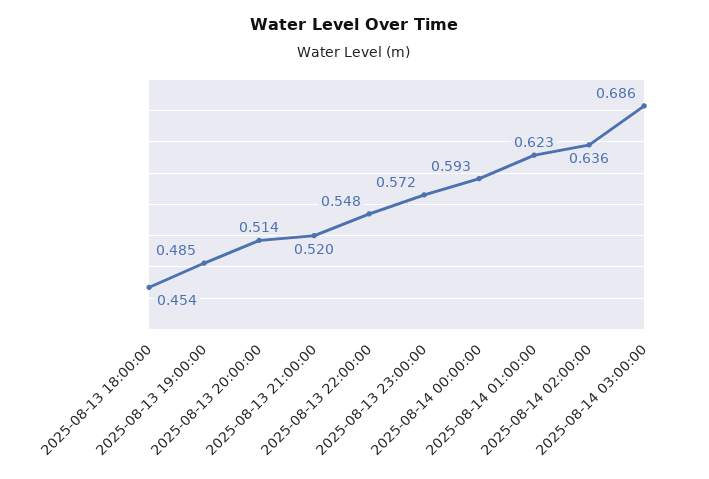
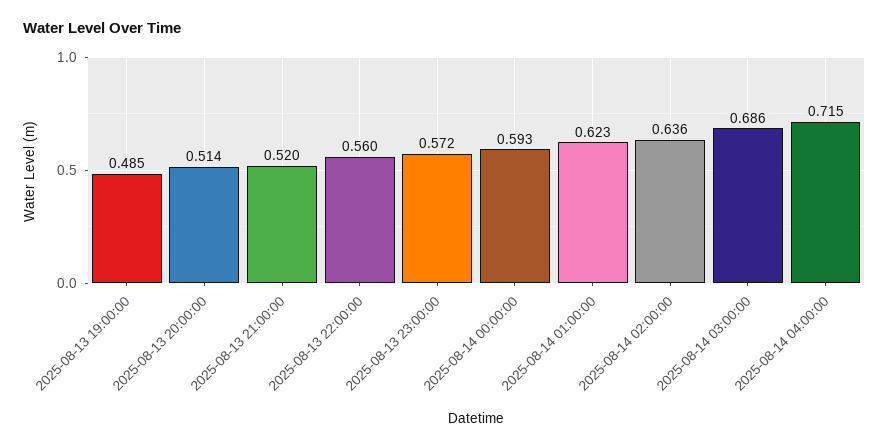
2025-08-13 18:00:00: 0.454 -> none
2025-08-13 22:00:00: 0.548 -> 0.56
2025-08-14 04:00:00: none -> 0.715

